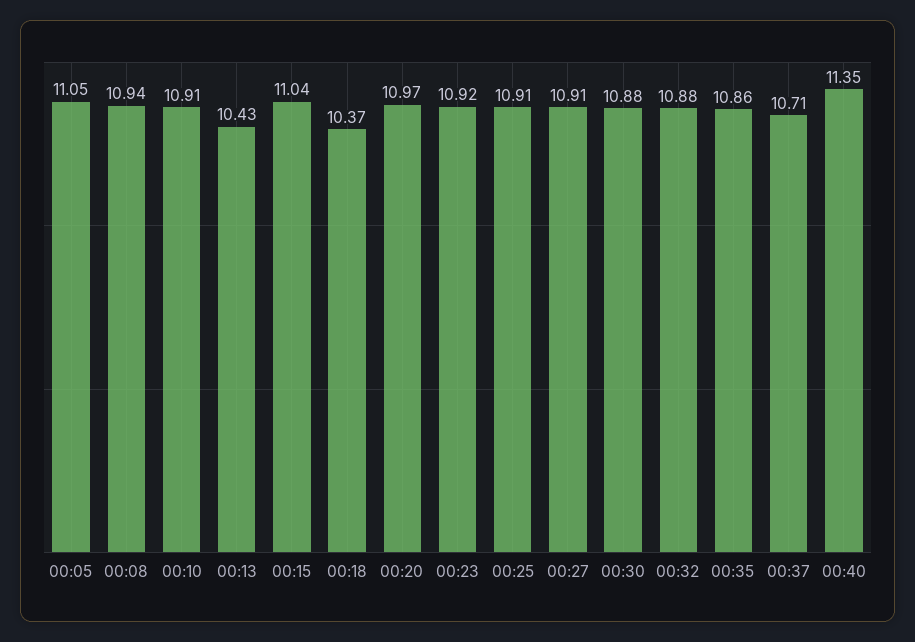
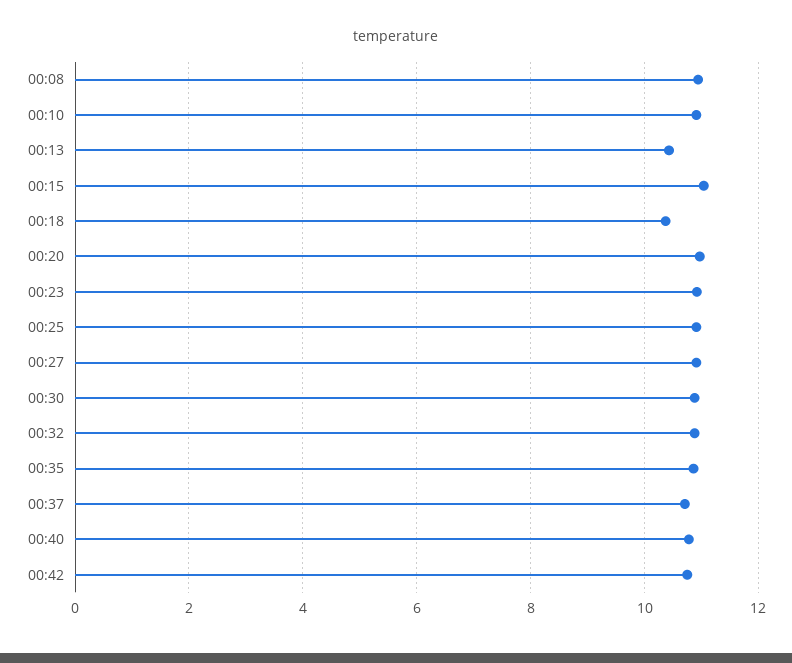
00:05: 11.05 -> none
00:40: 11.35 -> 10.8
00:42: none -> 10.8

